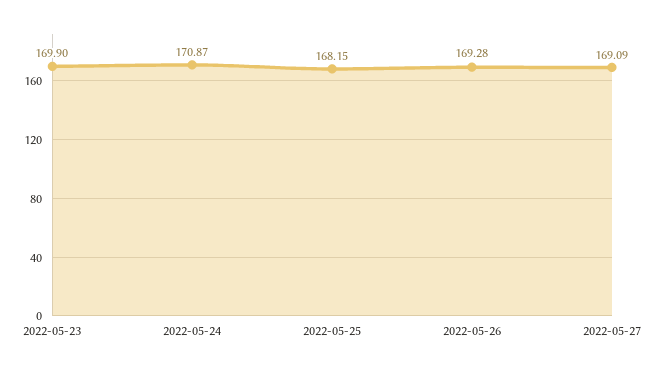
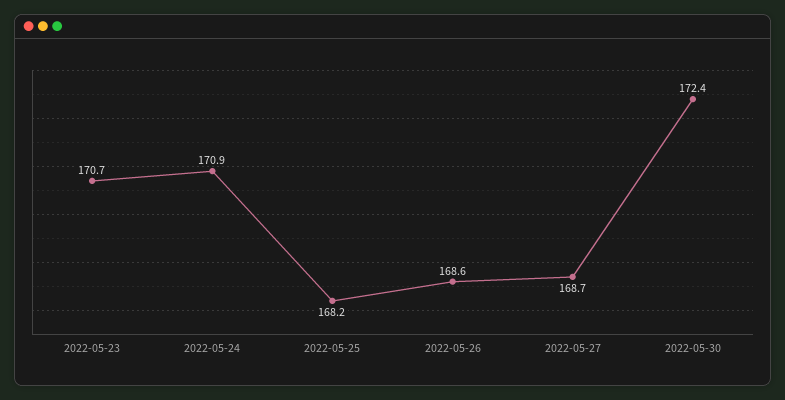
2022-05-23: 169.9 -> 170.7
2022-05-26: 169.28 -> 168.6
2022-05-27: 169.09 -> 168.7
2022-05-30: none -> 172.4

